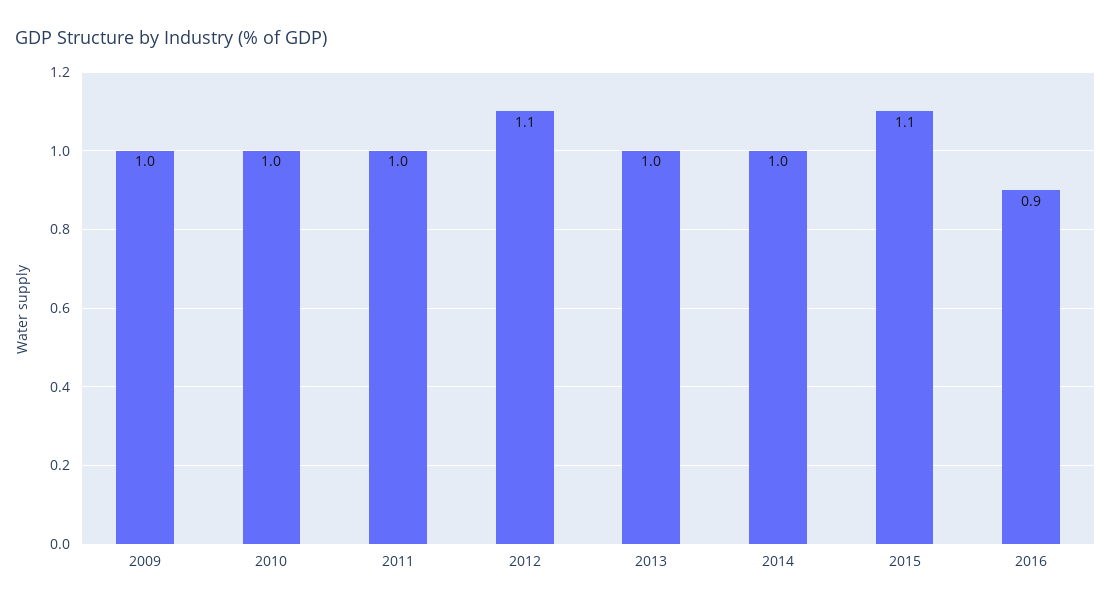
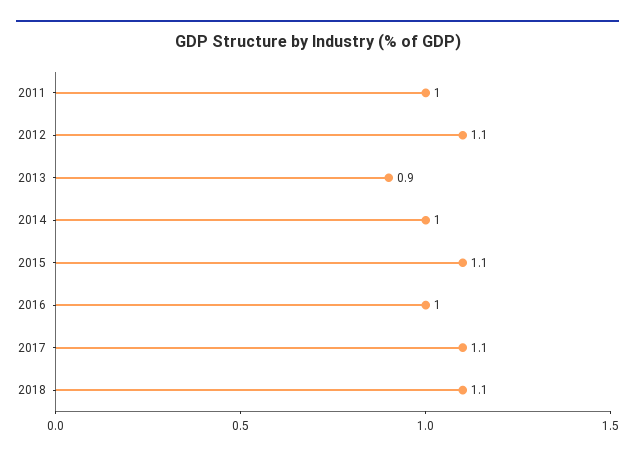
2009: 1 -> none
2010: 1 -> none
2013: 1 -> 0.9
2016: 0.9 -> 1
2017: none -> 1.1
2018: none -> 1.1

